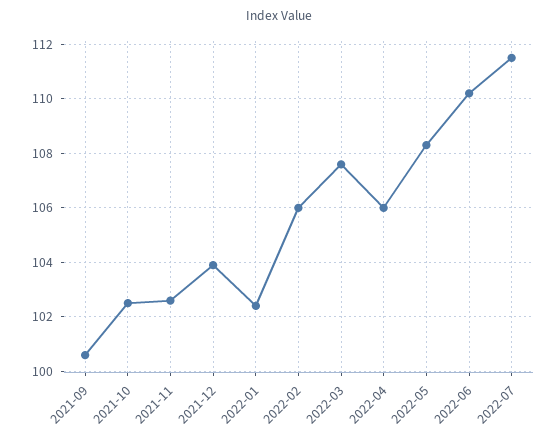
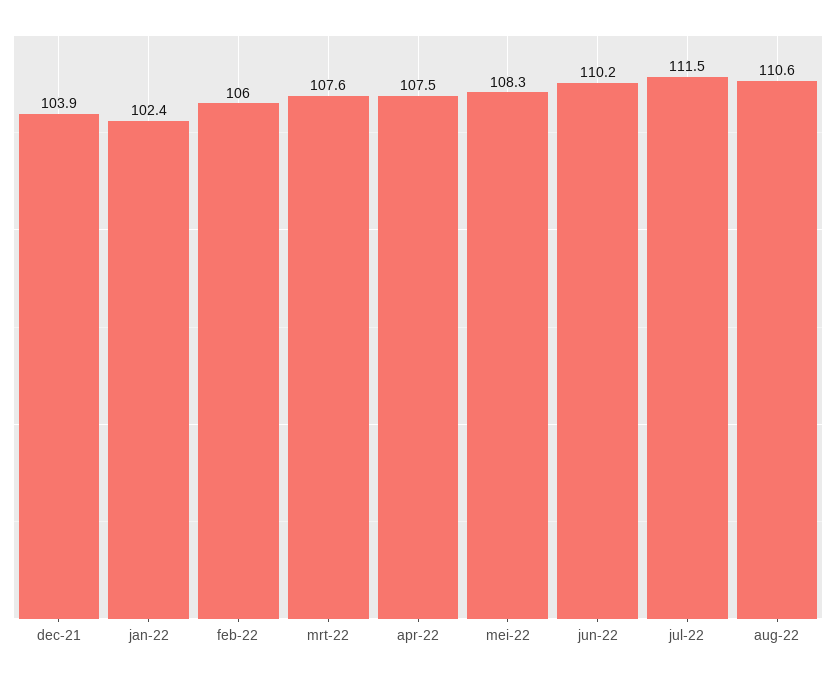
2021-09: 100.5 -> none
2021-10: 102.5 -> none
2021-11: 102.5 -> none
2022-04: 106 -> 107.5
aug-22: none -> 110.6

